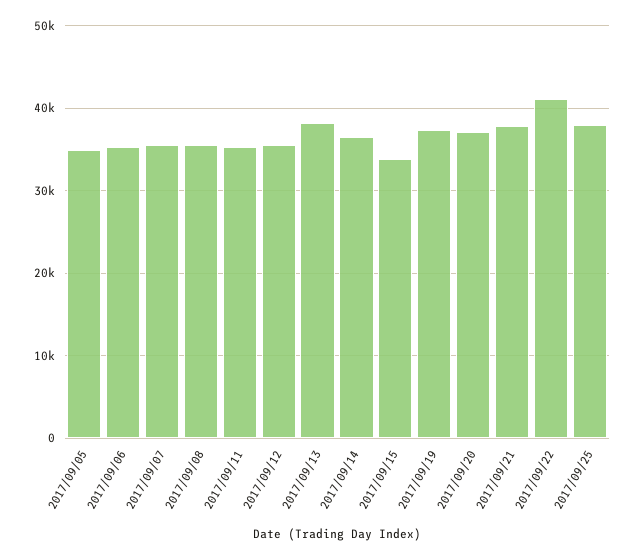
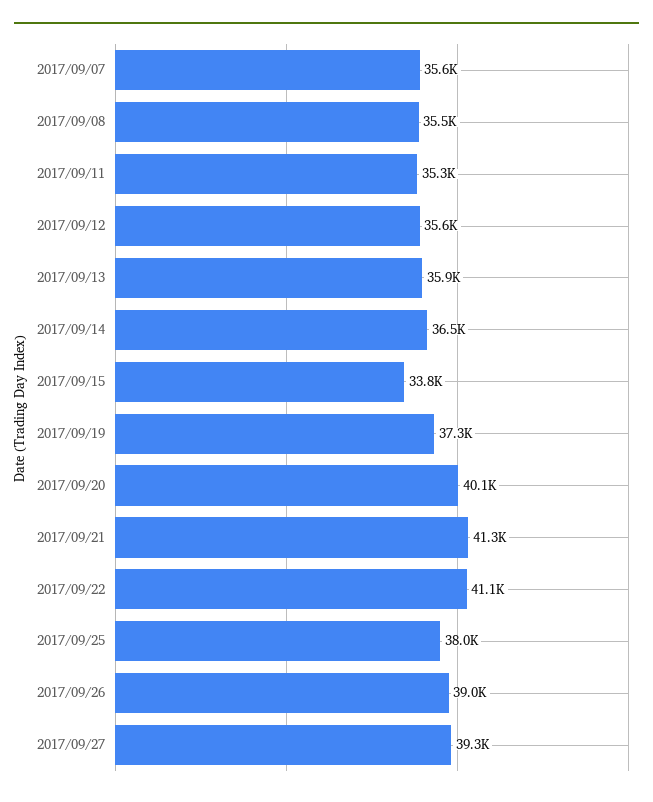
2017/09/05: 35000 -> none
2017/09/06: 35000 -> none
2017/09/13: 38000 -> 35900
2017/09/20: 37000 -> 40100
2017/09/21: 38000 -> 41300
2017/09/26: none -> 39000
2017/09/27: none -> 39300

